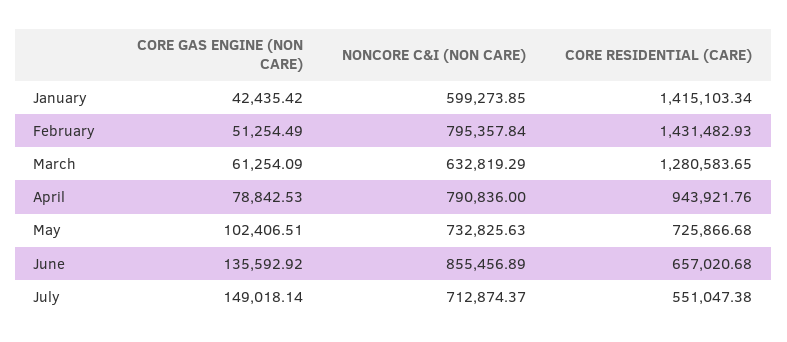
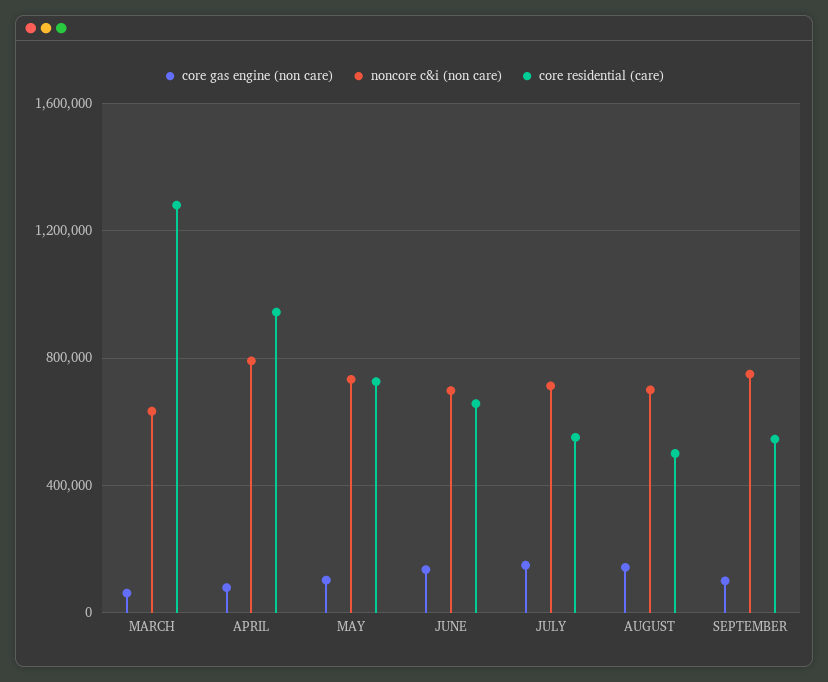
CORE GAS ENGINE (NON CARE), January: 42435.42 -> none
NONCORE C&I (NON CARE), January: 599273.85 -> none
CORE RESIDENTIAL (CARE), January: 1415103.34 -> none
CORE GAS ENGINE (NON CARE), February: 51254.49 -> none
NONCORE C&I (NON CARE), February: 795357.84 -> none
CORE RESIDENTIAL (CARE), February: 1431482.93 -> none
NONCORE C&I (NON CARE), June: 855456.89 -> 700000
CORE GAS ENGINE (NON CARE), AUGUST: none -> 150000
NONCORE C&I (NON CARE), AUGUST: none -> 700000
CORE RESIDENTIAL (CARE), AUGUST: none -> 500000
CORE GAS ENGINE (NON CARE), SEPTEMBER: none -> 100000
NONCORE C&I (NON CARE), SEPTEMBER: none -> 750000
CORE RESIDENTIAL (CARE), SEPTEMBER: none -> 550000

